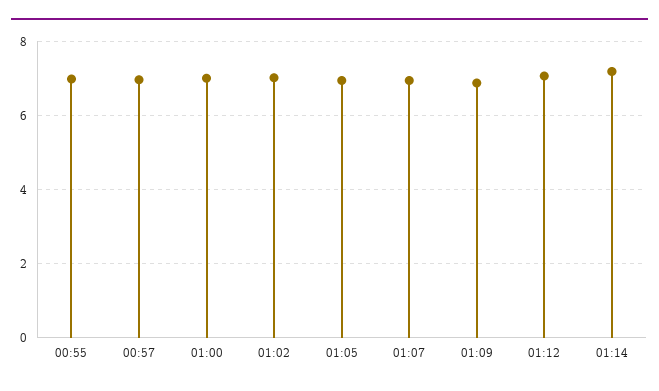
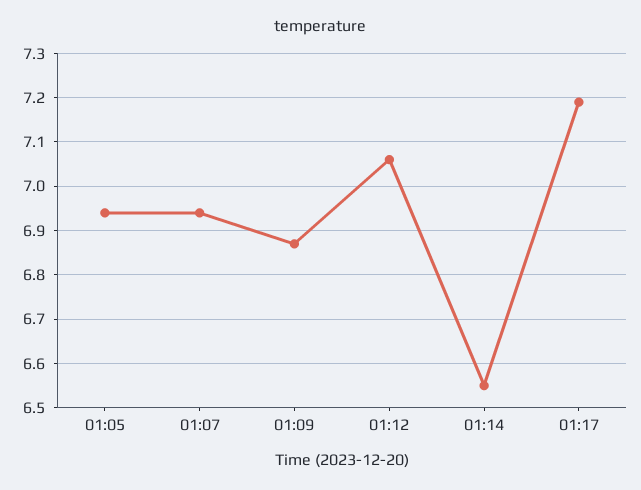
00:55: 7 -> none
00:57: 7 -> none
01:00: 7 -> none
01:02: 7 -> none
01:14: 7.2 -> 6.55
01:17: none -> 7.2

